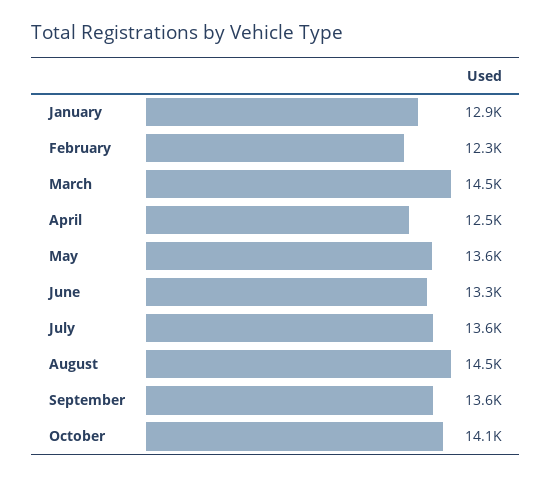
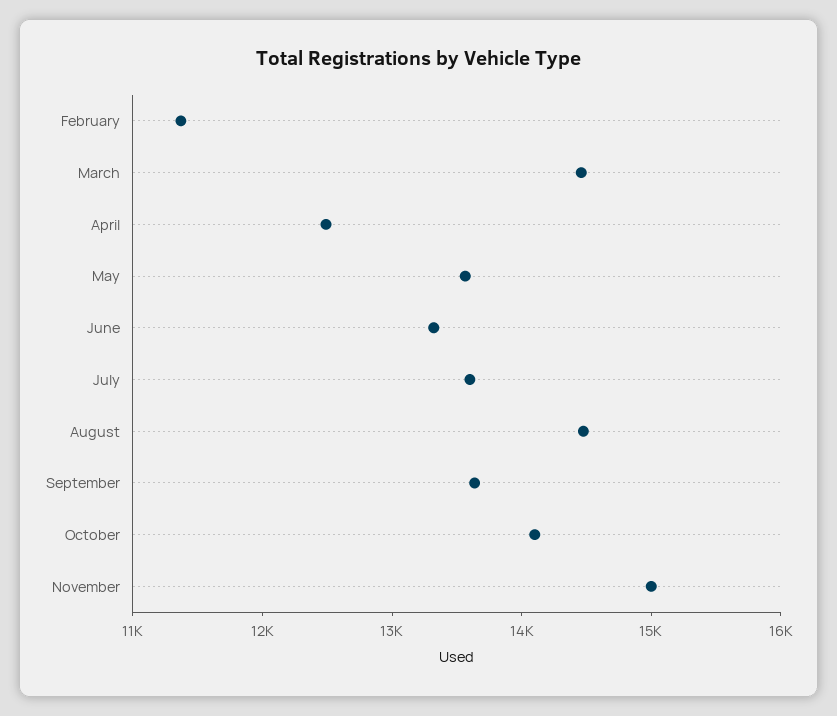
January: 12900 -> none
February: 12300 -> 11400
November: none -> 15000

